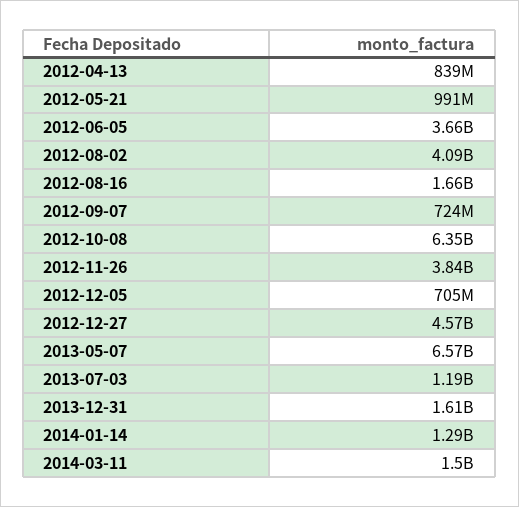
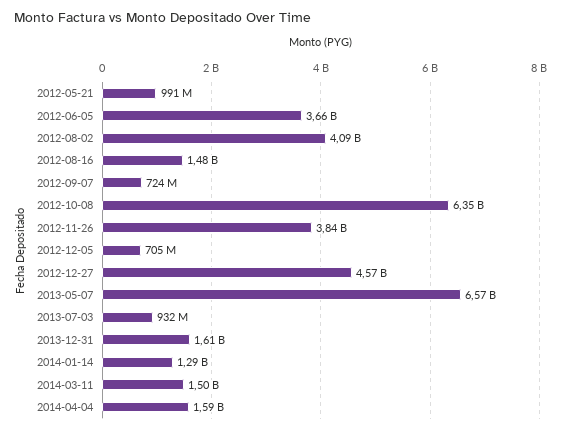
2012-04-13: 839000000 -> none
2012-08-16: 1660000000 -> 1480000000
2013-07-03: 1190000000 -> 932000000
2014-04-04: none -> 1590000000

